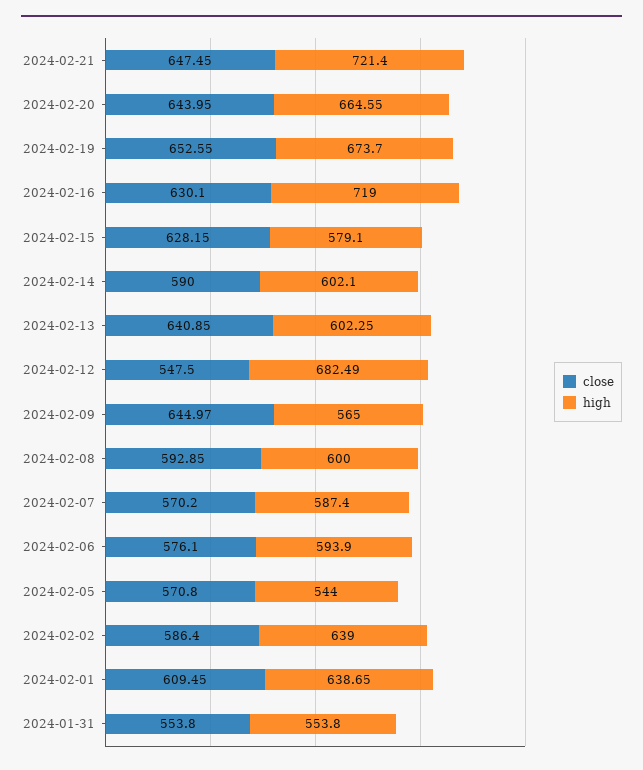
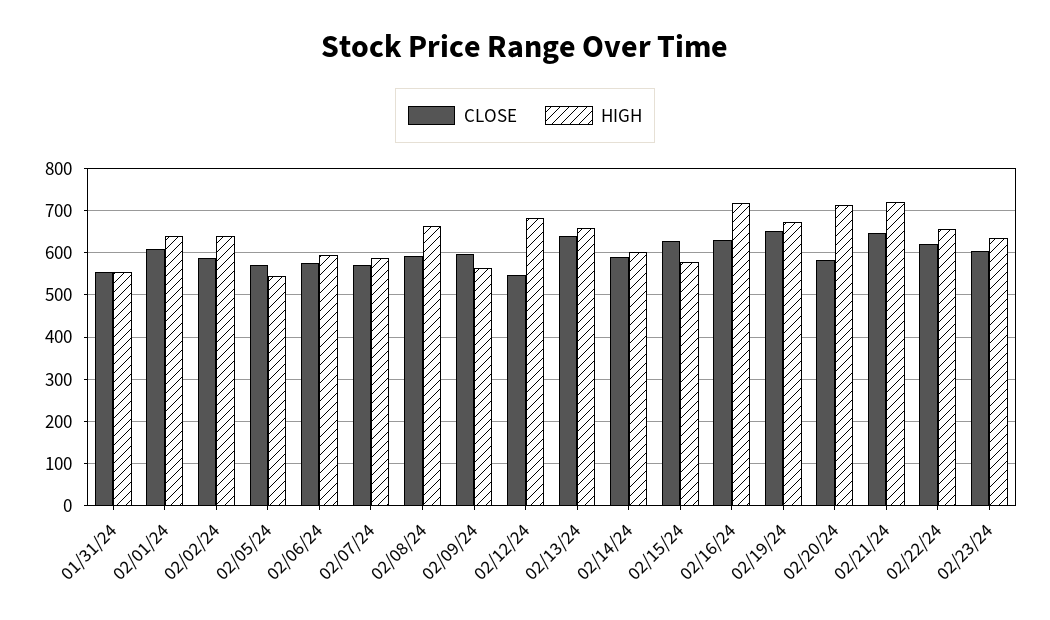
close, 2024-02-20: 643.95 -> 580
high, 2024-02-20: 664.55 -> 720
high, 2024-02-13: 602.25 -> 660
close, 2024-02-09: 644.97 -> 600
high, 2024-02-08: 600 -> 660
close, 02/22/24: none -> 620
high, 02/22/24: none -> 660
close, 02/23/24: none -> 600
high, 02/23/24: none -> 640

